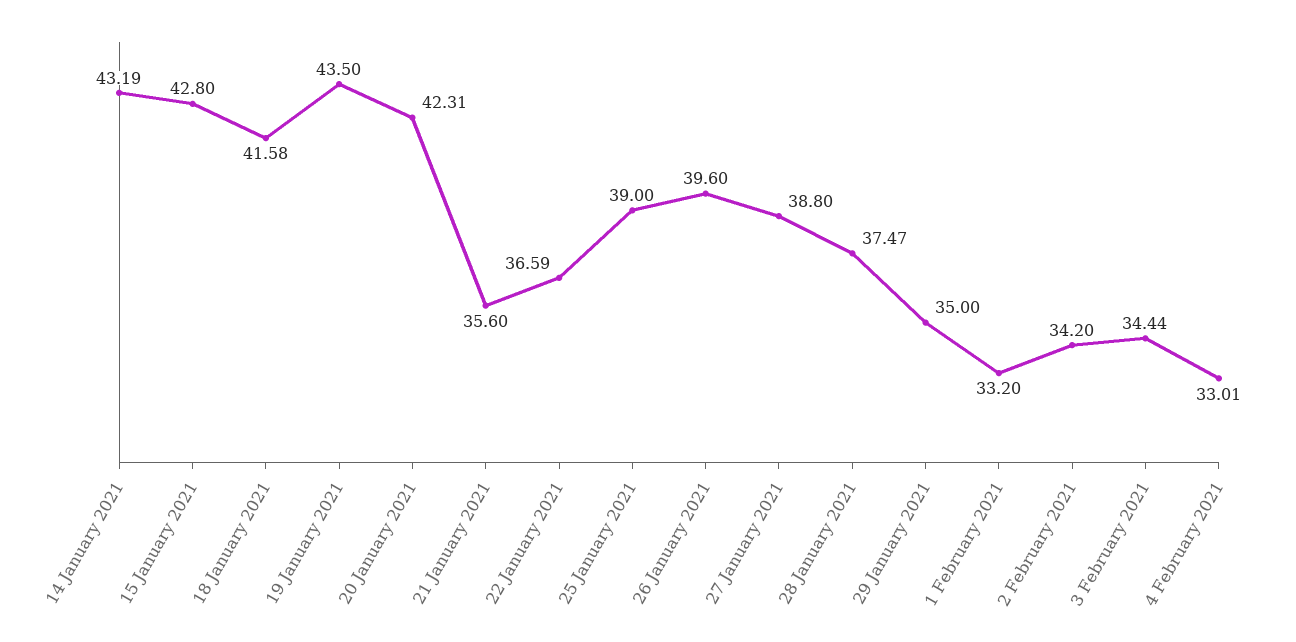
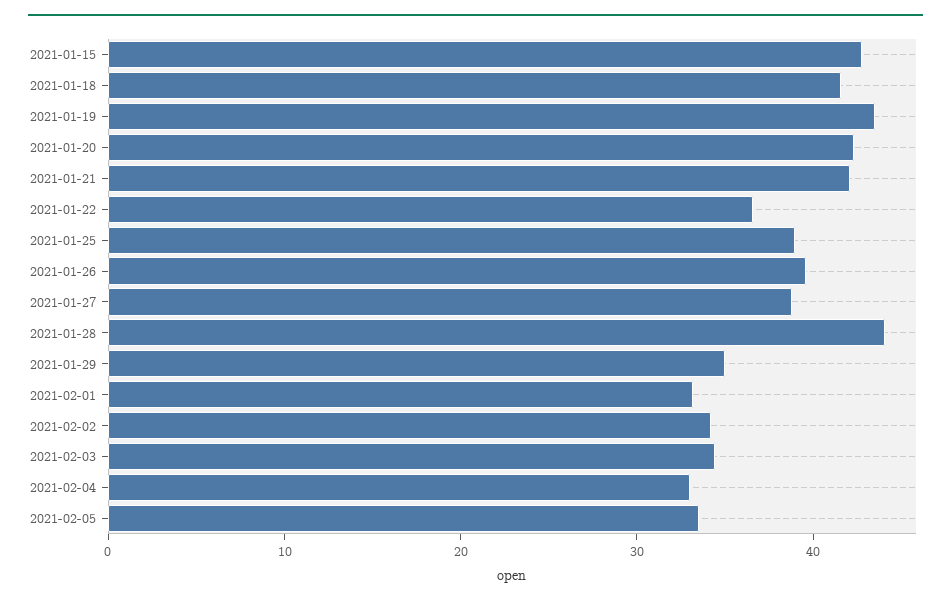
14 January 2021: 43.19 -> none
21 January 2021: 35.6 -> 42
28 January 2021: 37.47 -> 44
2021-02-05: none -> 34

